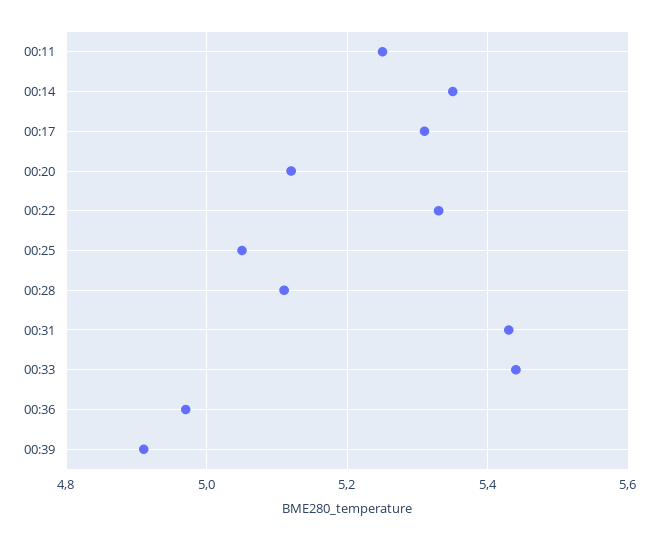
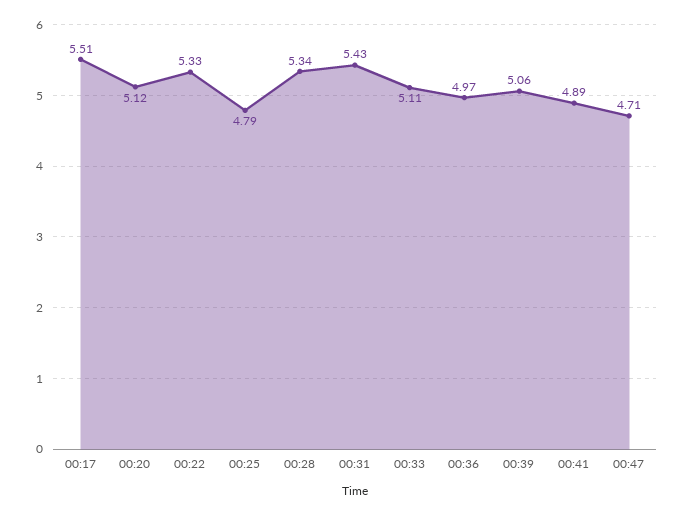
00:11: 5.25 -> none
00:14: 5.35 -> none
00:17: 5.3 -> 5.51
00:25: 5.05 -> 4.79
00:28: 5.1 -> 5.34
00:33: 5.45 -> 5.11
00:39: 4.9 -> 5.06
00:41: none -> 4.89
00:47: none -> 4.71

